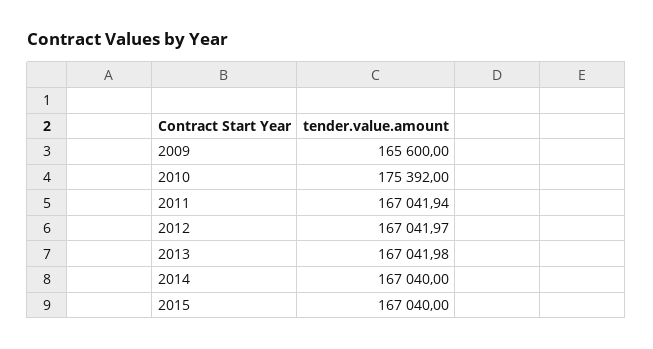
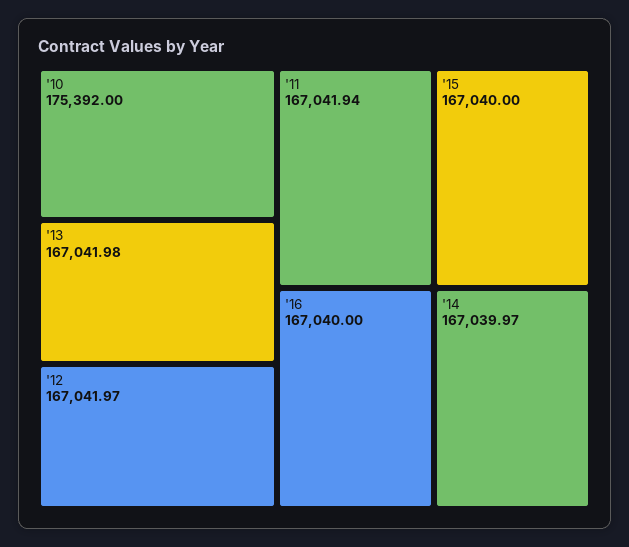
2009: 165600 -> none
2014: 167040 -> 167039.97
'16: none -> 167040

